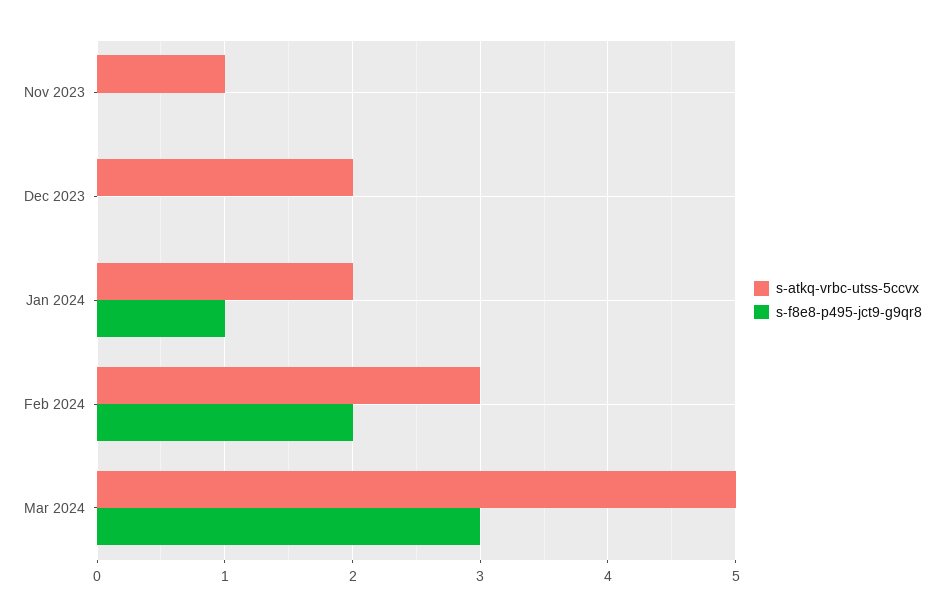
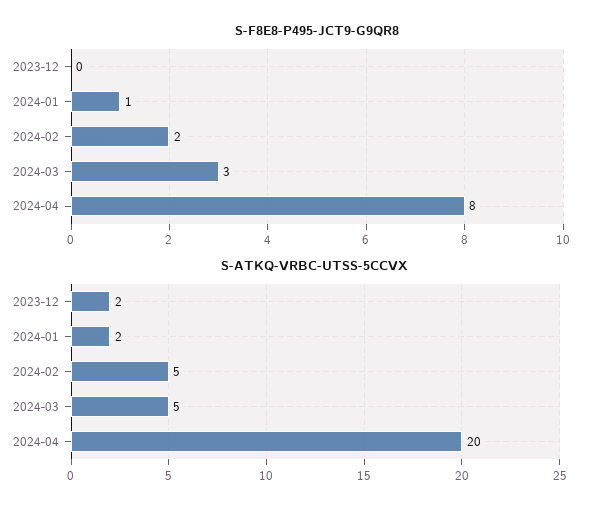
s-atkq-vrbc-utss-5ccvx, Nov 2023: 1 -> none
s-f8e8-p495-jct9-g9qr8, Nov 2023: 0 -> none
s-atkq-vrbc-utss-5ccvx, Feb 2024: 3 -> 5
s-f8e8-p495-jct9-g9qr8, 2024-04: none -> 8
s-atkq-vrbc-utss-5ccvx, 2024-04: none -> 20

